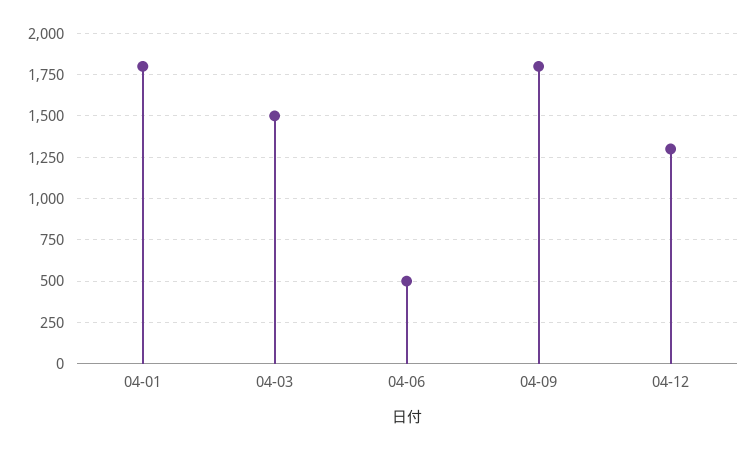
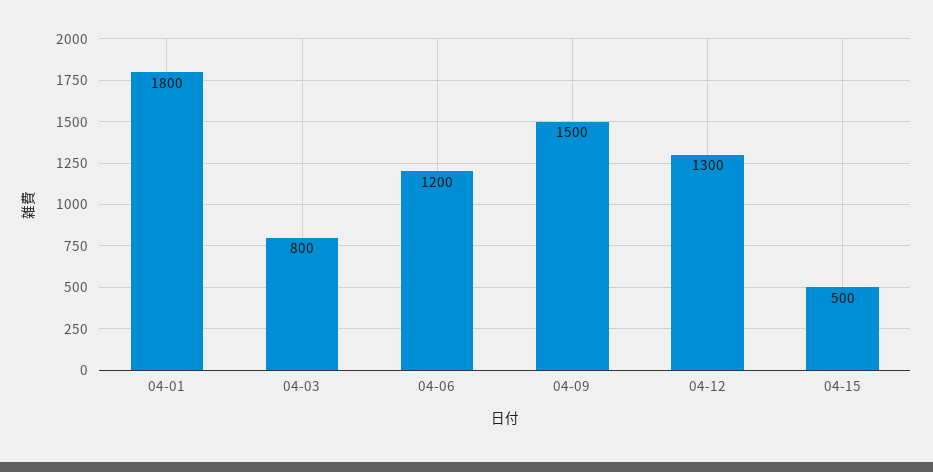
04-03: 1500 -> 800
04-06: 500 -> 1200
04-09: 1800 -> 1500
04-15: none -> 500

